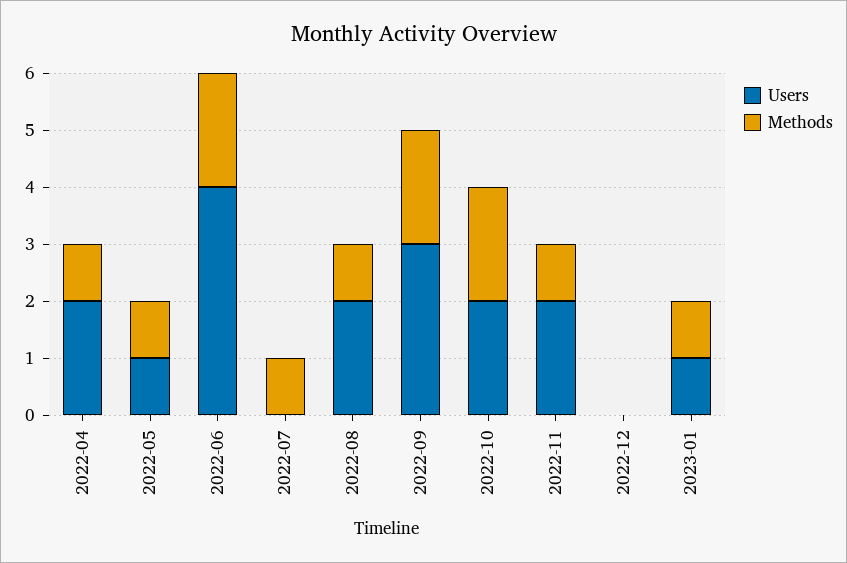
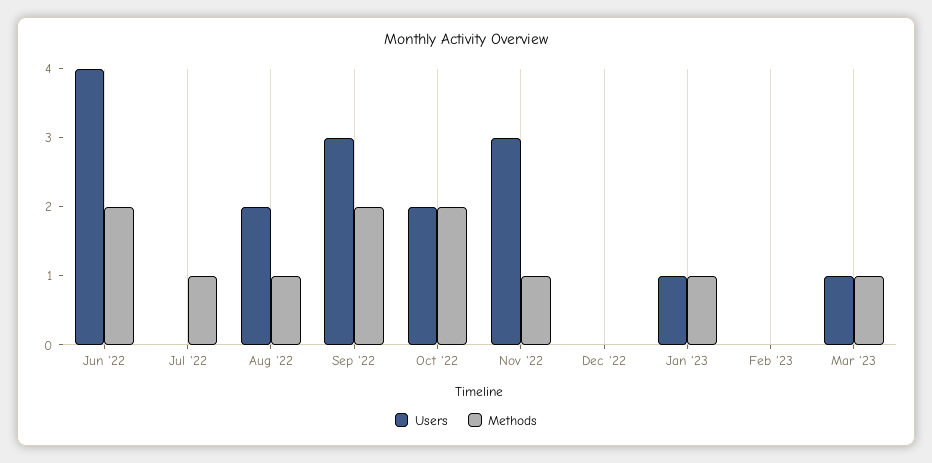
Users, 2022-04: 2 -> none
Methods, 2022-04: 1 -> none
Users, 2022-05: 1 -> none
Methods, 2022-05: 1 -> none
Users, 2022-11: 2 -> 3
Users, Feb '23: none -> 0
Methods, Feb '23: none -> 0
Users, Mar '23: none -> 1
Methods, Mar '23: none -> 1

